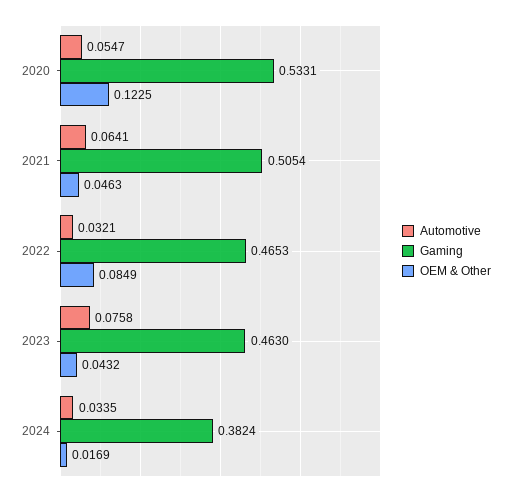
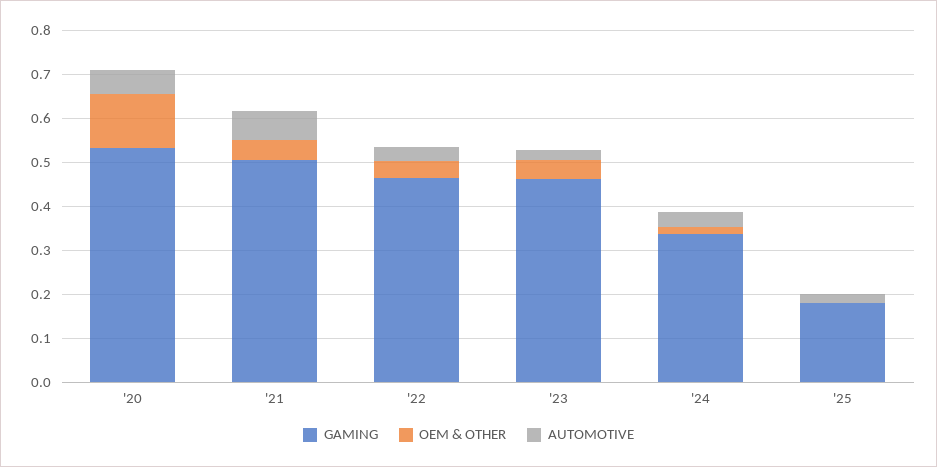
OEM & Other, 2022: 0.0849 -> 0.04
Automotive, 2023: 0.0758 -> 0.02
Gaming, 2024: 0.3824 -> 0.34
Gaming, '25: none -> 0.18
OEM & Other, '25: none -> 0
Automotive, '25: none -> 0.02

